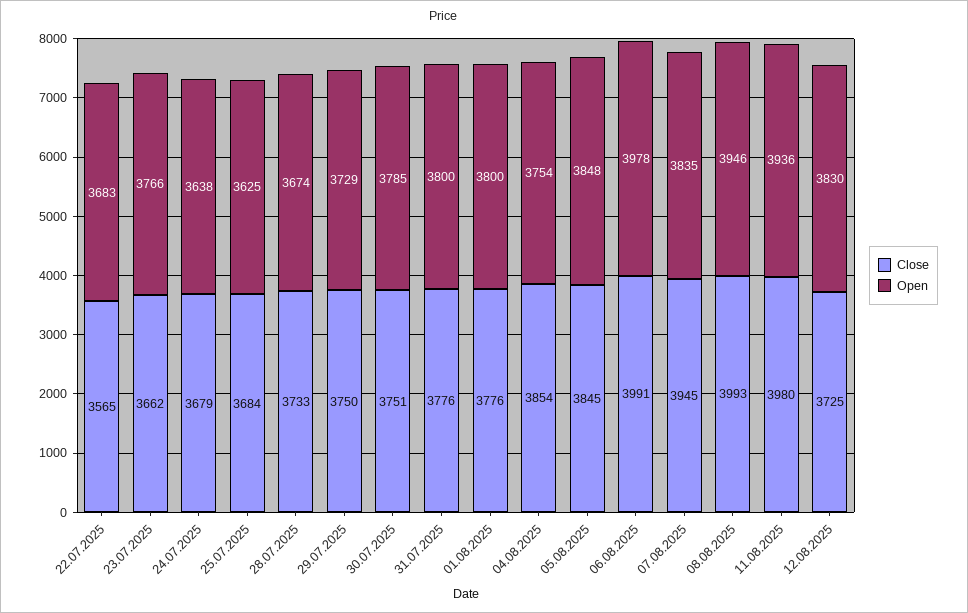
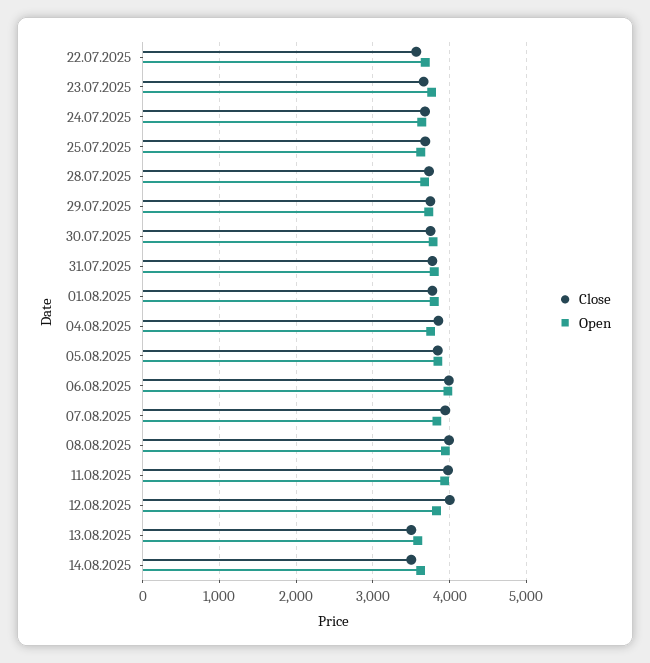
Close, 12.08.2025: 3725 -> 4000
Close, 13.08.2025: none -> 3500
Open, 13.08.2025: none -> 3600
Close, 14.08.2025: none -> 3500
Open, 14.08.2025: none -> 3600

